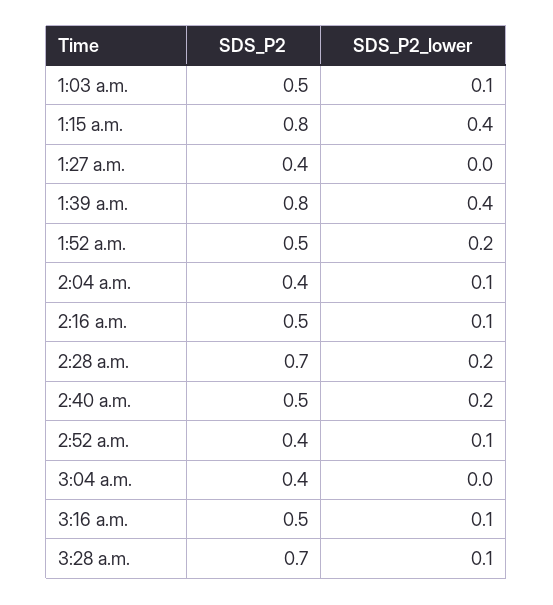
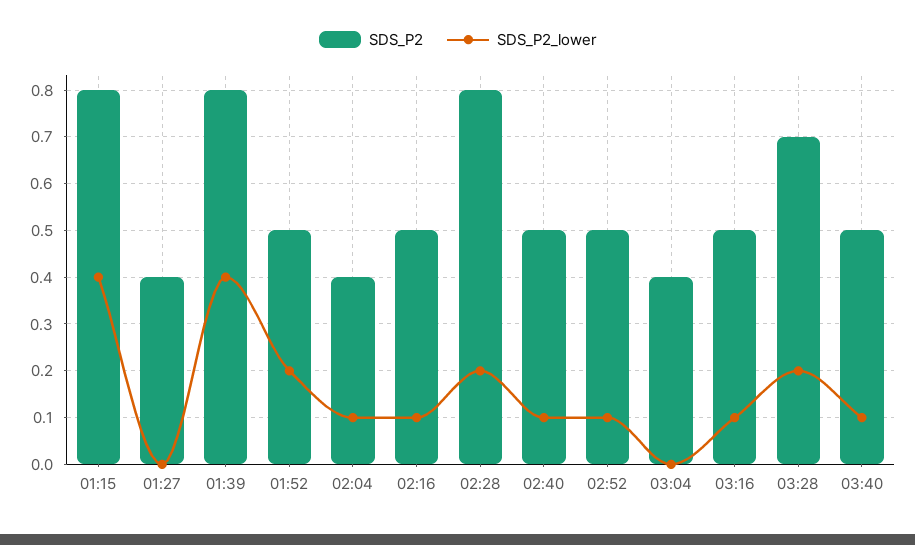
SDS_P2, 1:03 a.m.: 0.5 -> none
SDS_P2_lower, 1:03 a.m.: 0.1 -> none
SDS_P2, 2:28 a.m.: 0.7 -> 0.8
SDS_P2_lower, 2:40 a.m.: 0.2 -> 0.1
SDS_P2, 2:52 a.m.: 0.4 -> 0.5
SDS_P2_lower, 3:28 a.m.: 0.1 -> 0.2
SDS_P2, 03:40: none -> 0.5
SDS_P2_lower, 03:40: none -> 0.1

